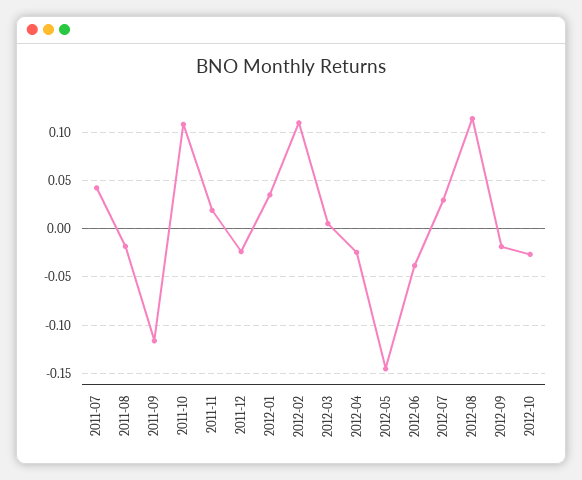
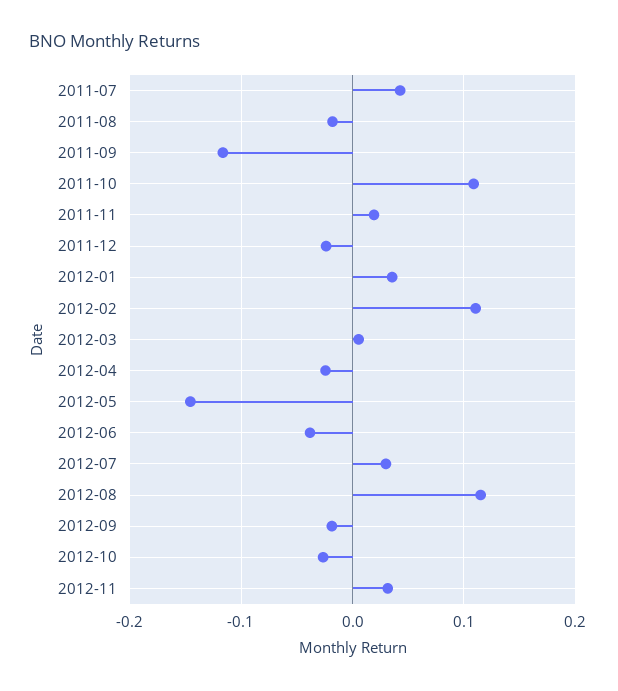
2012-11: none -> 0.03

